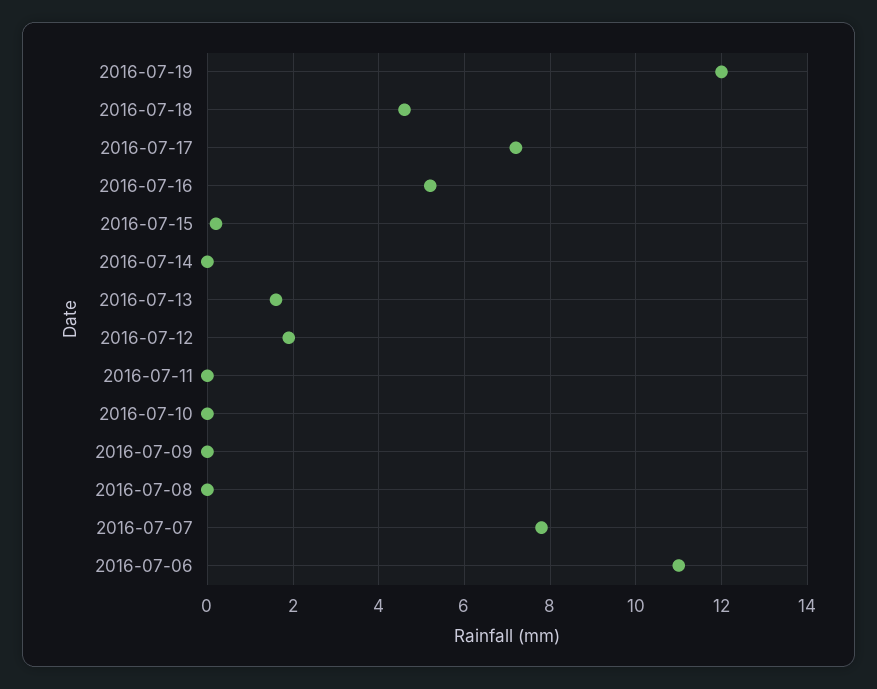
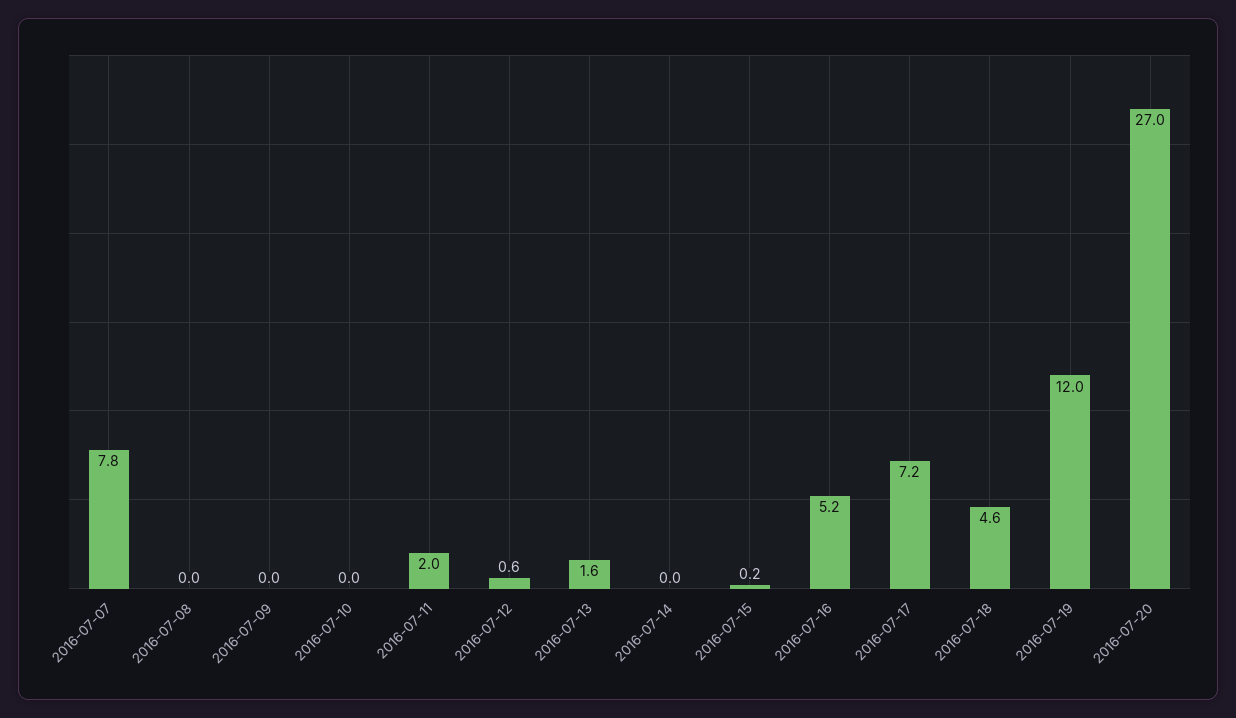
2016-07-12: 2 -> 0.6
2016-07-11: 0 -> 2
2016-07-06: 11 -> none
2016-07-20: none -> 27

